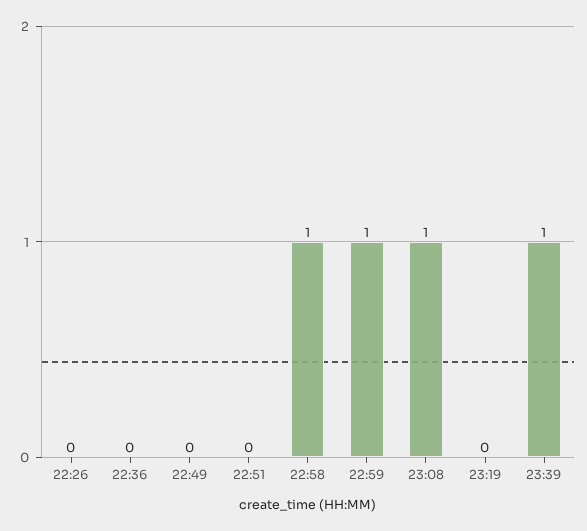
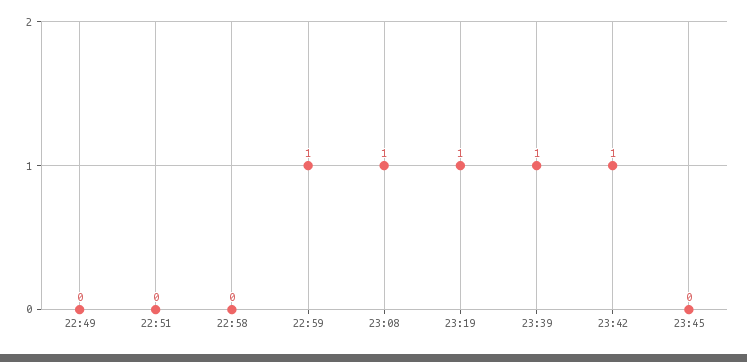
22:26: 0 -> none
22:36: 0 -> none
22:58: 1 -> 0
23:19: 0 -> 1
23:42: none -> 1
23:45: none -> 0

